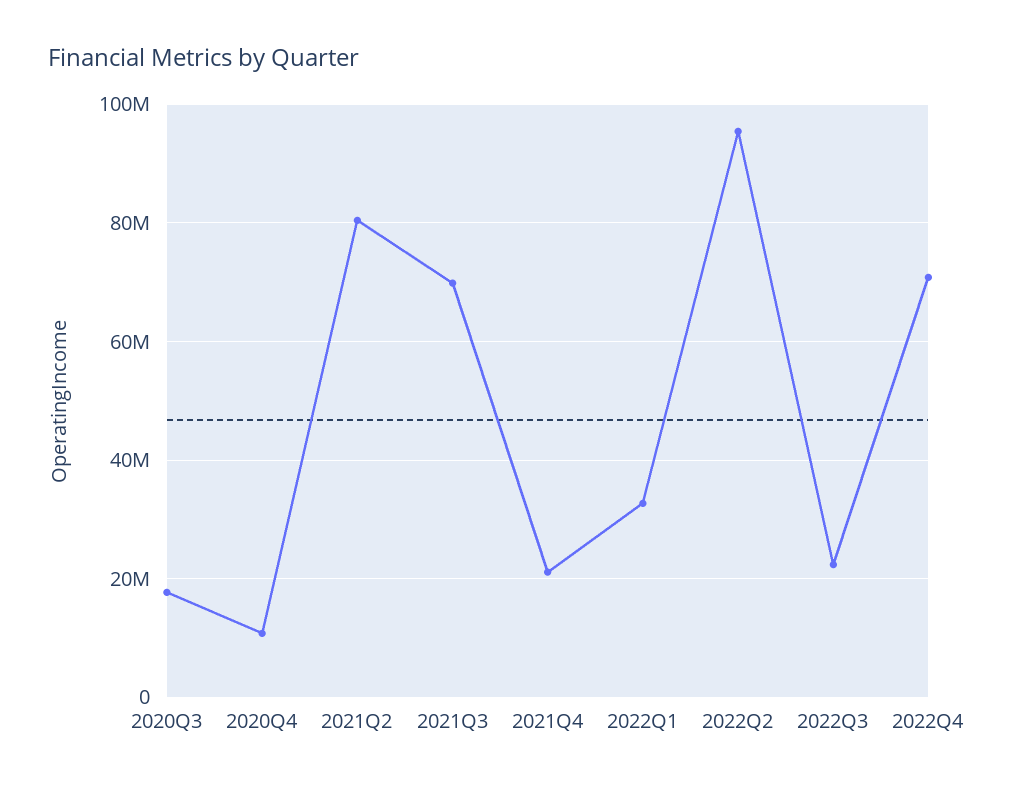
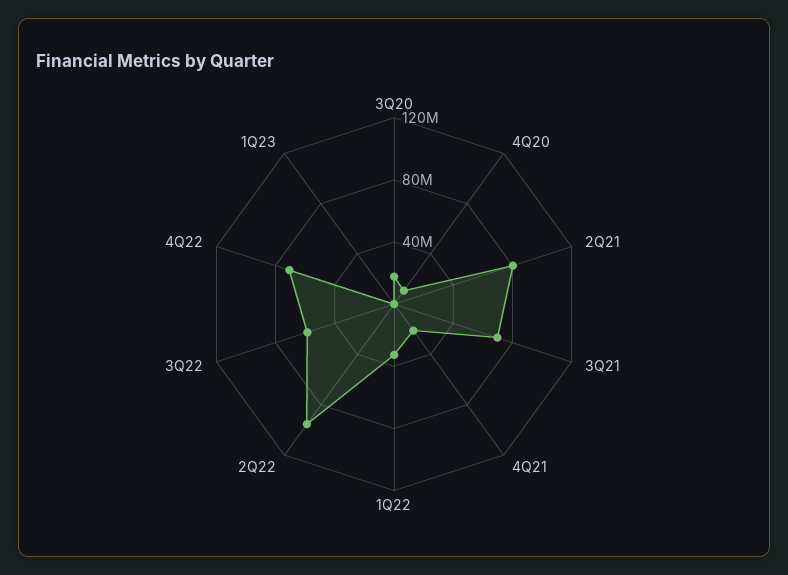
2022Q3: 22000000 -> 60000000
1Q23: none -> 0

